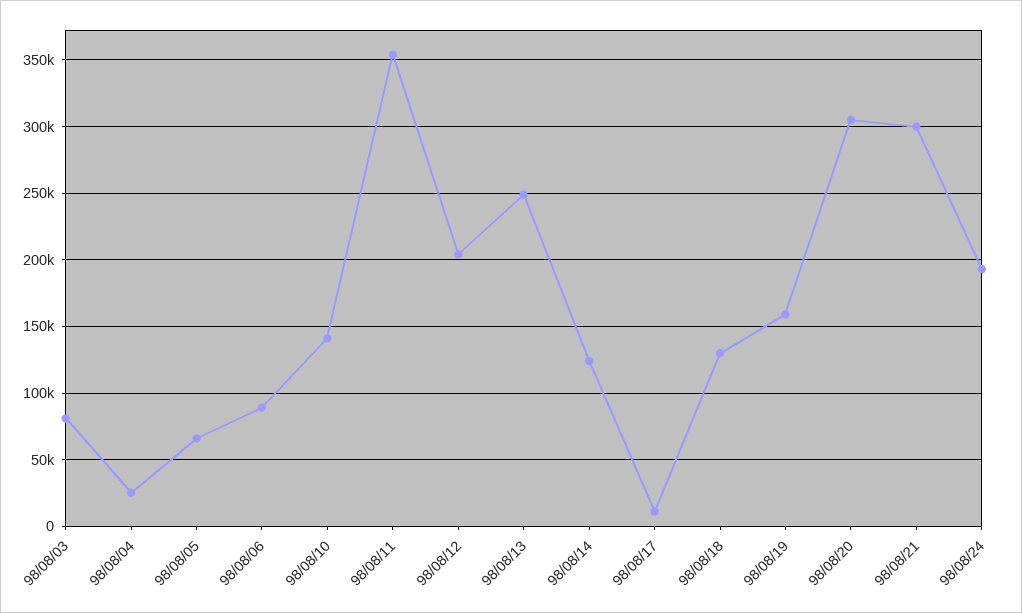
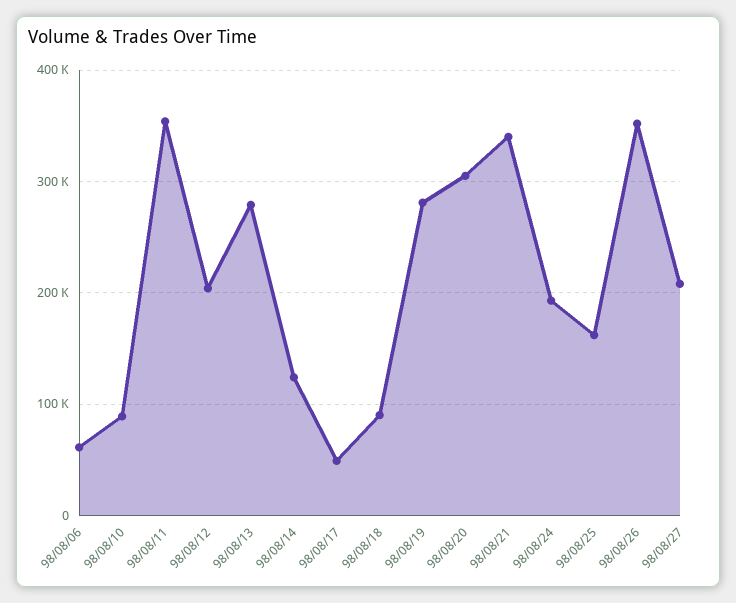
98/08/03: 80000 -> none
98/08/04: 25000 -> none
98/08/05: 65000 -> none
98/08/06: 90000 -> 60000
98/08/10: 140000 -> 90000
98/08/13: 250000 -> 280000
98/08/17: 10000 -> 50000
98/08/18: 130000 -> 90000
98/08/19: 160000 -> 280000
98/08/21: 300000 -> 340000
98/08/25: none -> 160000
98/08/26: none -> 350000
98/08/27: none -> 210000

